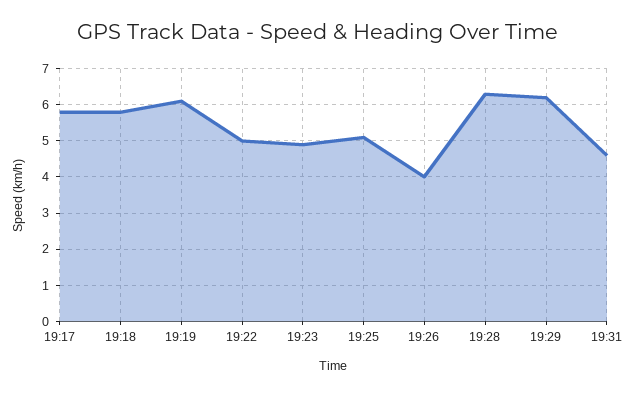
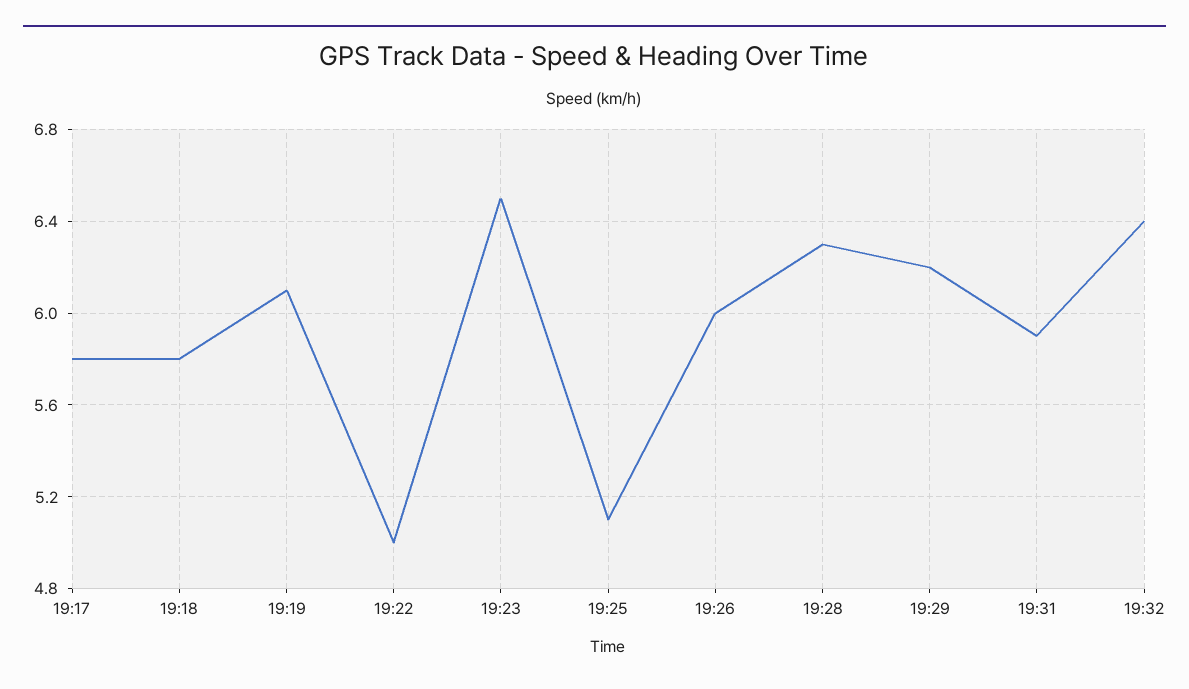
19:23: 5 -> 6.5
19:26: 4 -> 6
19:31: 4.5 -> 5.9
19:32: none -> 6.4

